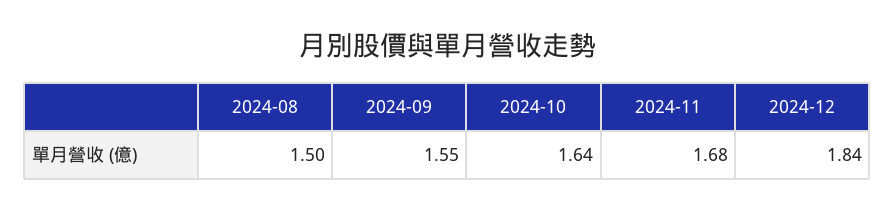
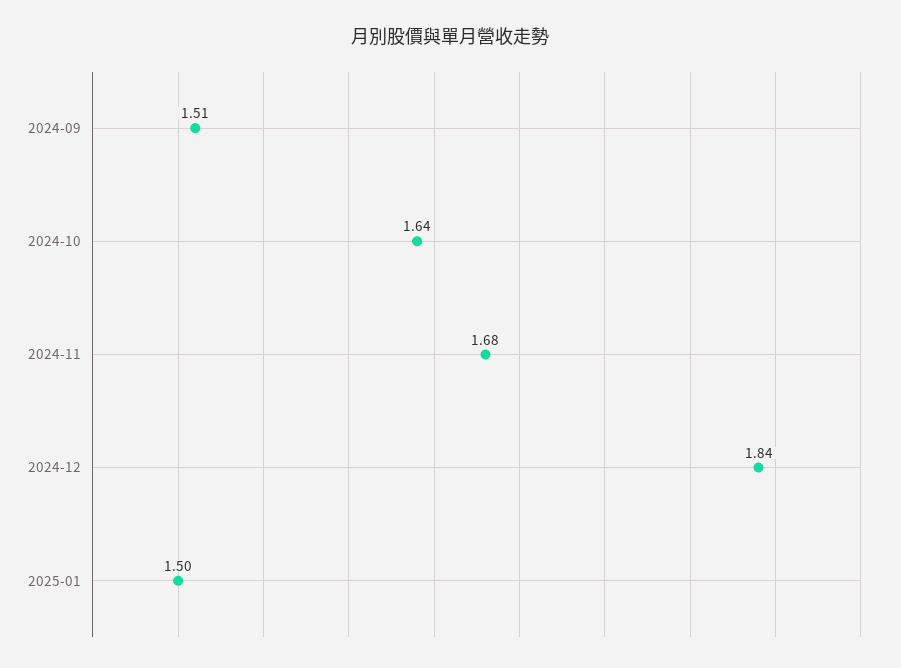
2024-08: 1.5 -> none
2024-09: 1.55 -> 1.51
2025-01: none -> 1.5

